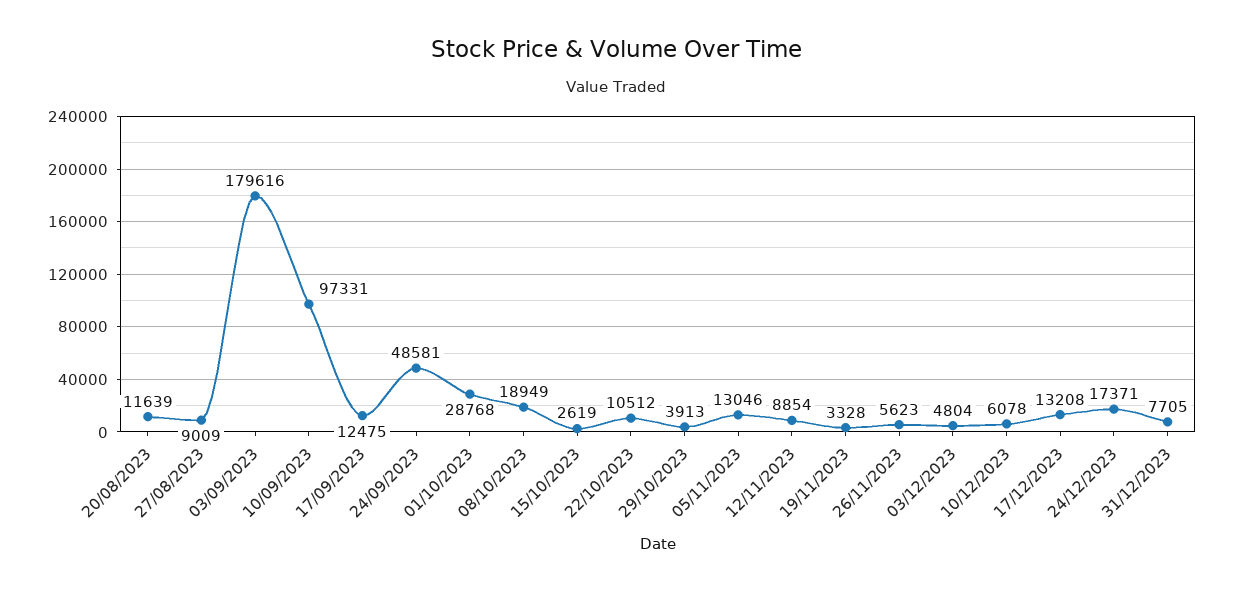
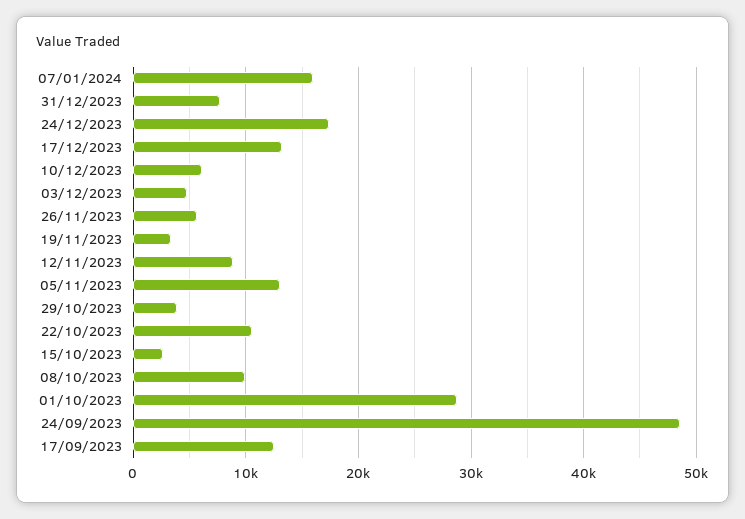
20/08/2023: 11639 -> none
27/08/2023: 9009 -> none
03/09/2023: 179616 -> none
10/09/2023: 97331 -> none
08/10/2023: 18949 -> 10000
07/01/2024: none -> 16000

